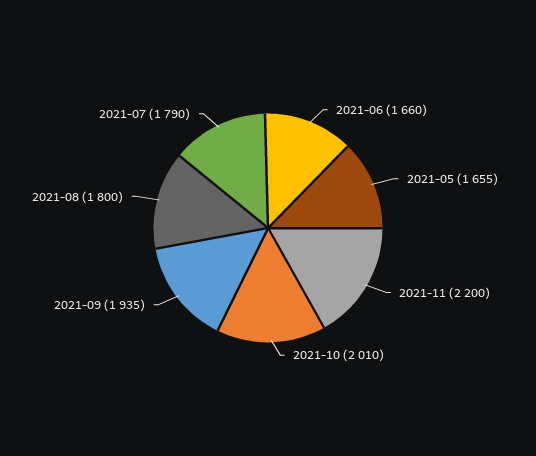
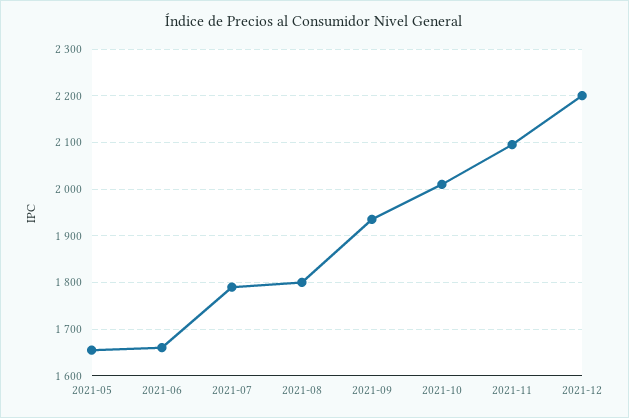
2021-11: 2200 -> 2100
2021-12: none -> 2200

